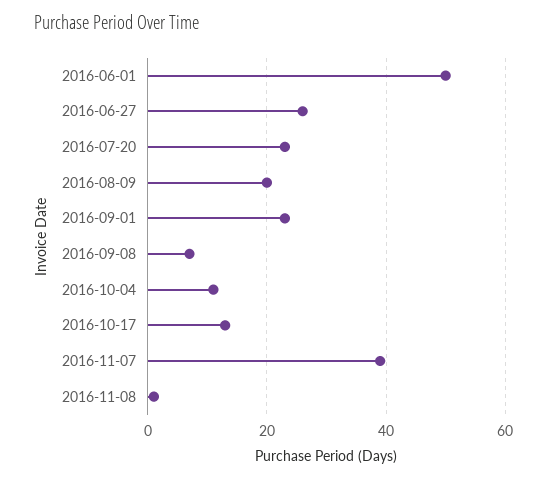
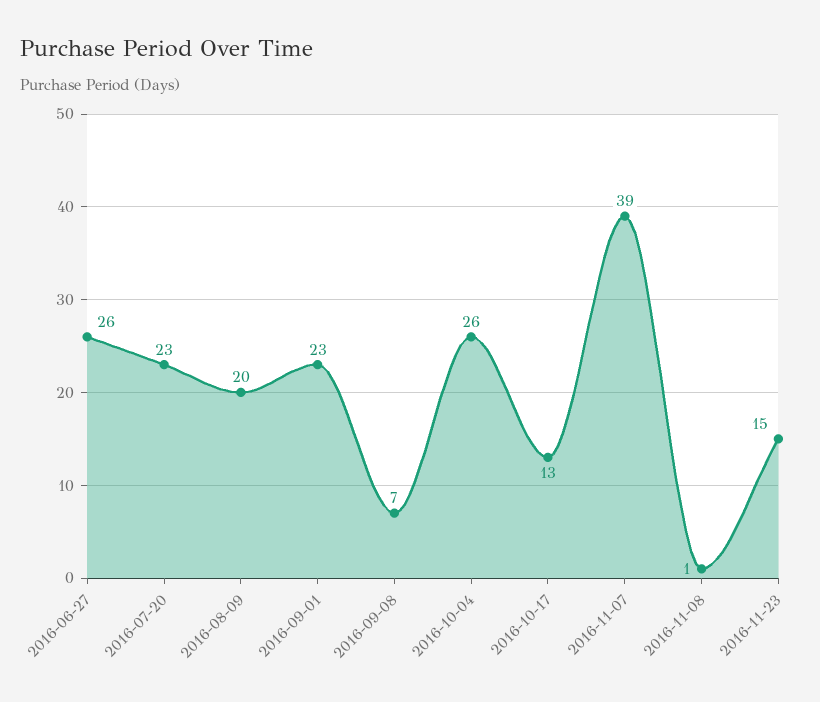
2016-06-01: 50 -> none
2016-10-04: 10 -> 26
2016-11-23: none -> 15

